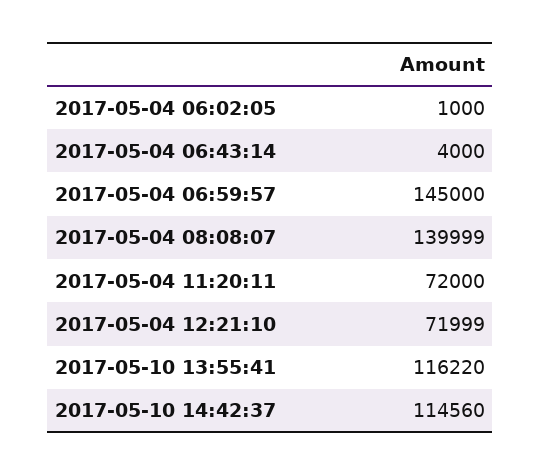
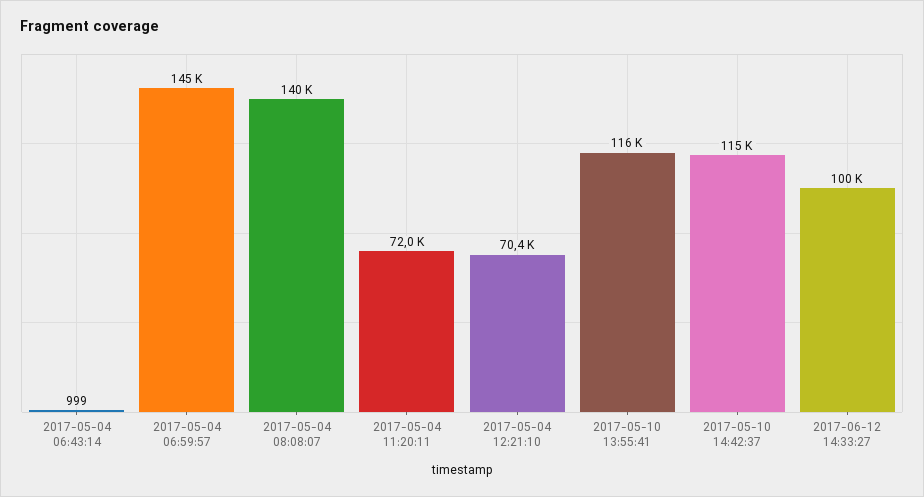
2017-05-04 06:02:05: 1000 -> none
2017-05-04 06:43:14: 4000 -> 999
2017-05-04 12:21:10: 71999 -> 70400
2017-06-12 14:33:27: none -> 100000

